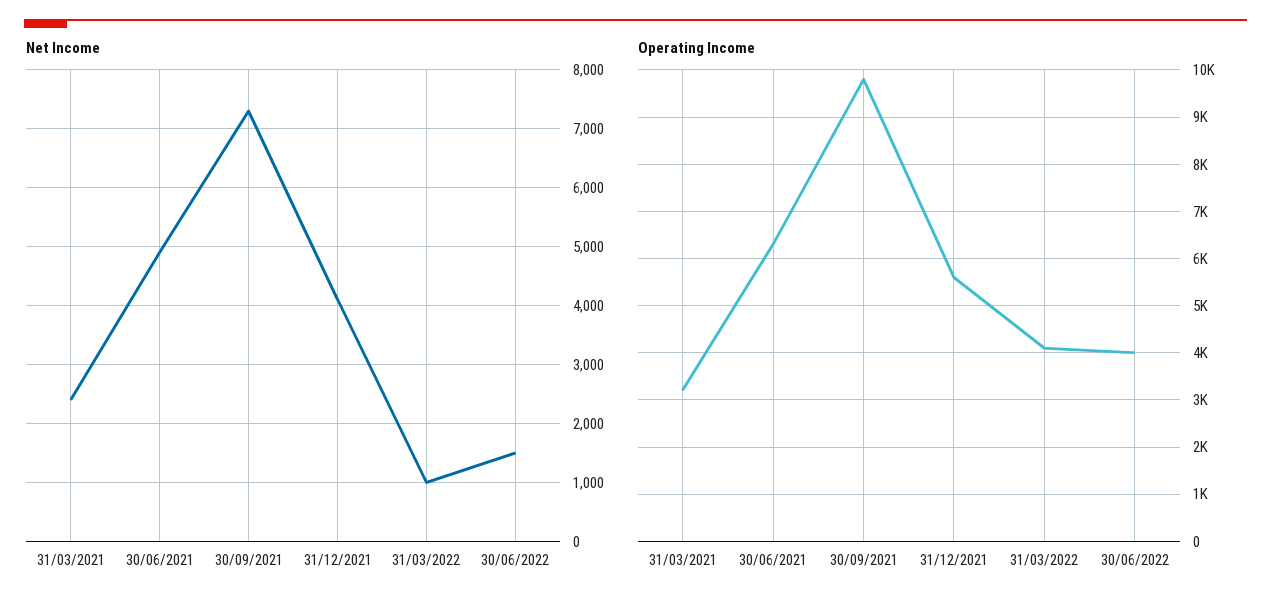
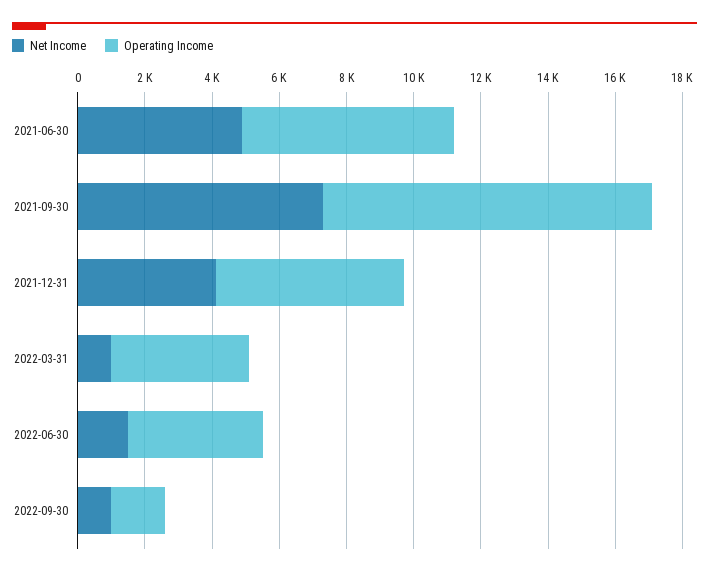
Net Income, 31/03/2021: 2400 -> none
Operating Income, 31/03/2021: 3200 -> none
Net Income, 2022-09-30: none -> 1000
Operating Income, 2022-09-30: none -> 1500

